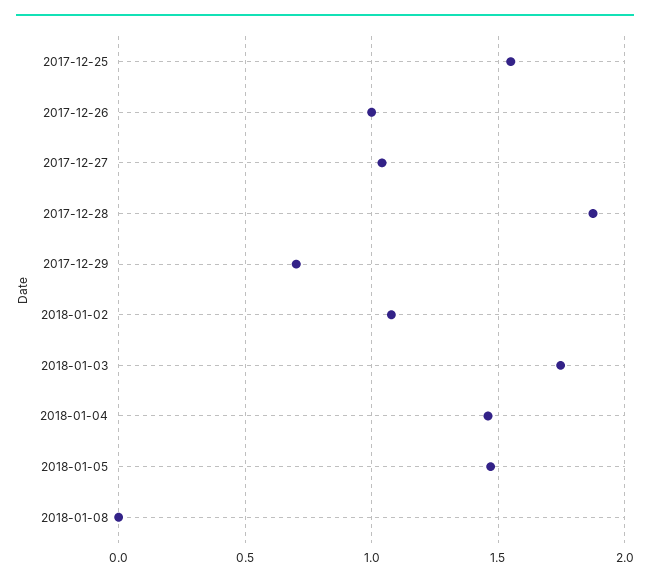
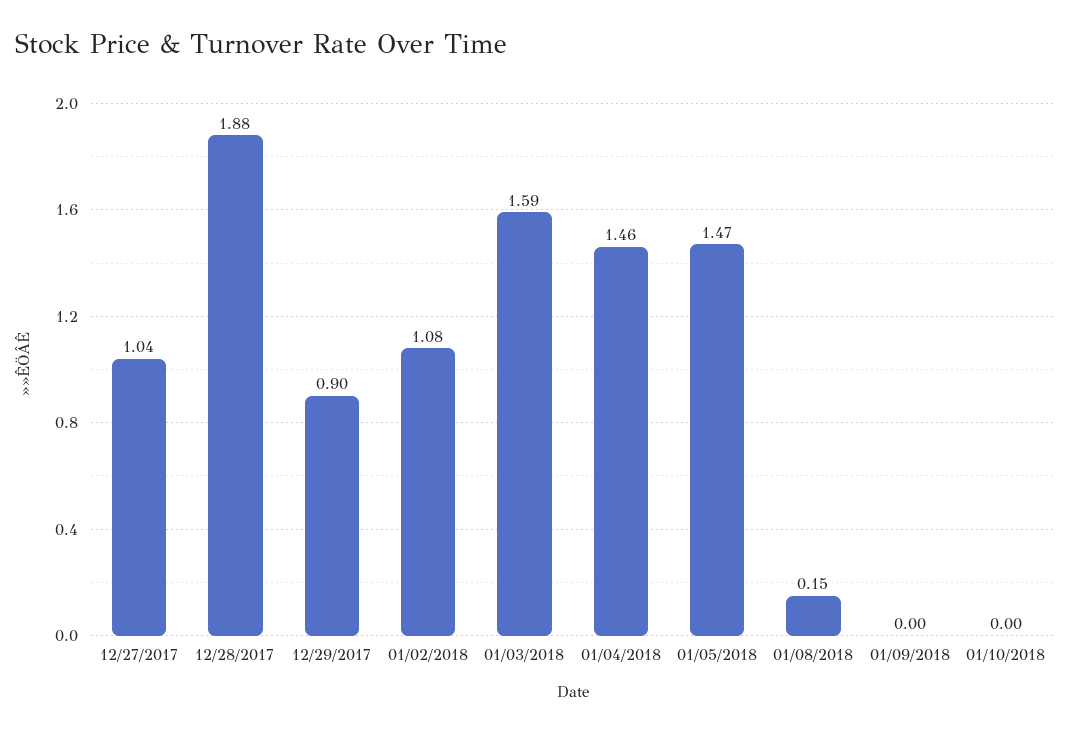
2017-12-25: 1.55 -> none
2017-12-26: 1 -> none
2017-12-29: 0.7 -> 0.9
2018-01-03: 1.75 -> 1.59
2018-01-08: 0 -> 0.15
01/09/2018: none -> 0
01/10/2018: none -> 0

